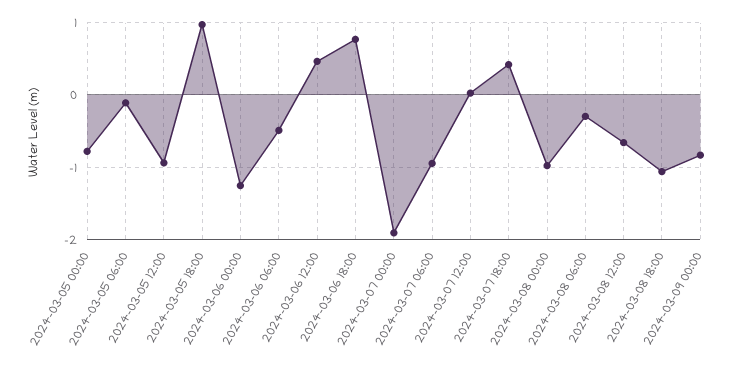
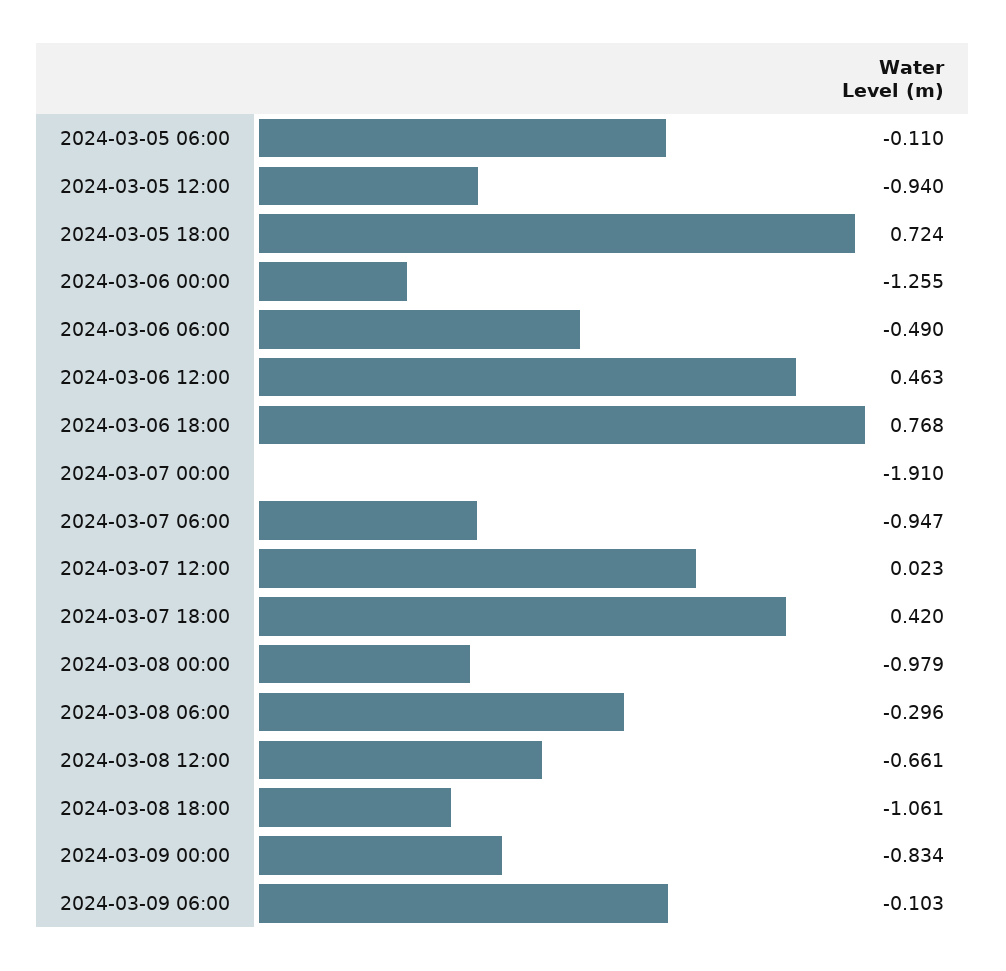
2024-03-05 00:00: -0.8 -> none
2024-03-05 18:00: 1 -> 0.724
2024-03-09 06:00: none -> -0.103

